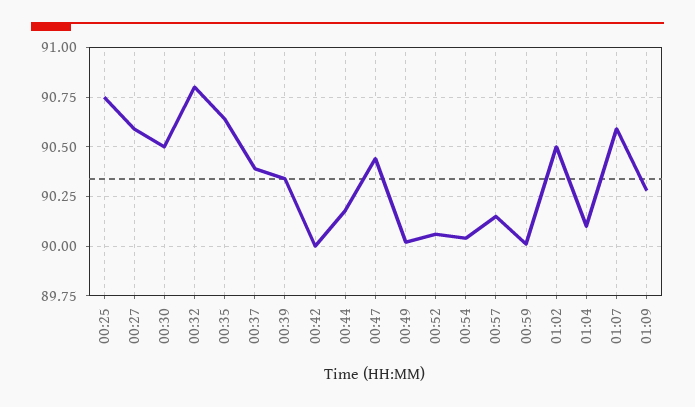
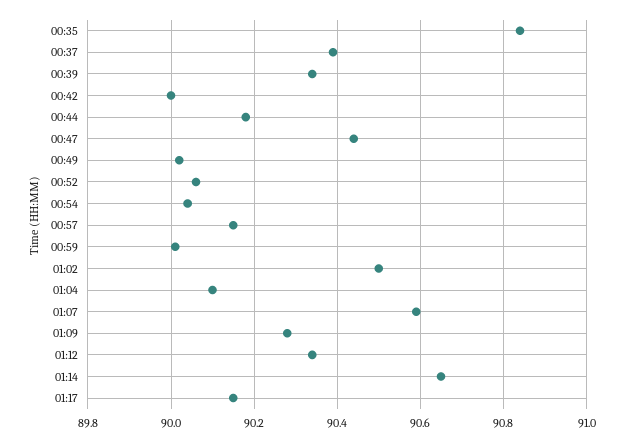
00:25: 90.75 -> none
00:27: 90.6 -> none
00:30: 90.5 -> none
00:32: 90.8 -> none
00:35: 90.65 -> 90.85
01:12: none -> 90.35
01:14: none -> 90.65
01:17: none -> 90.15

